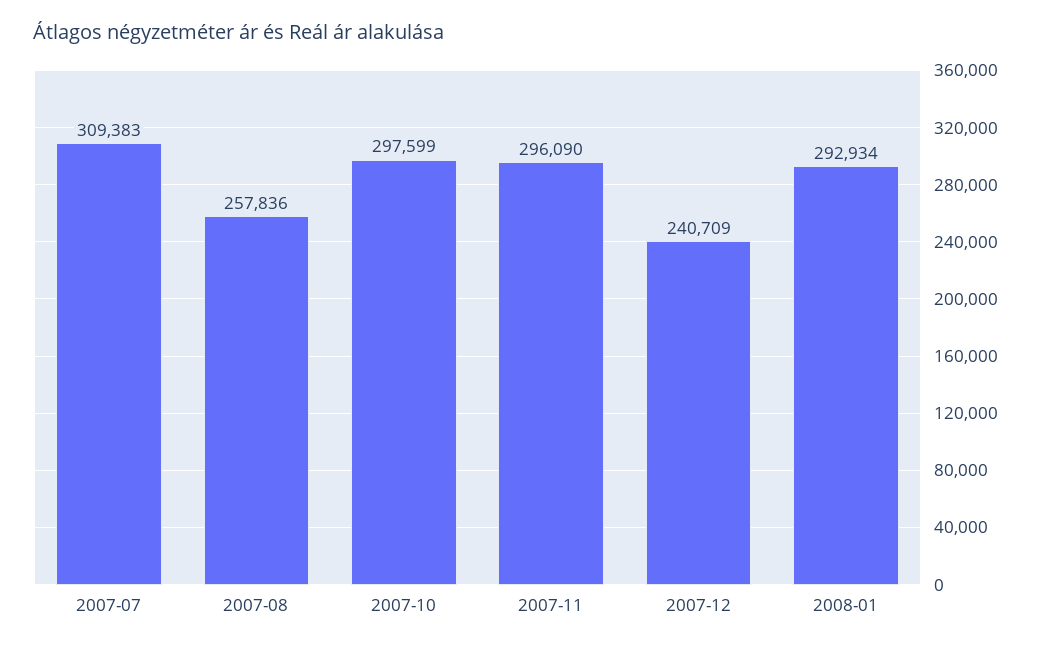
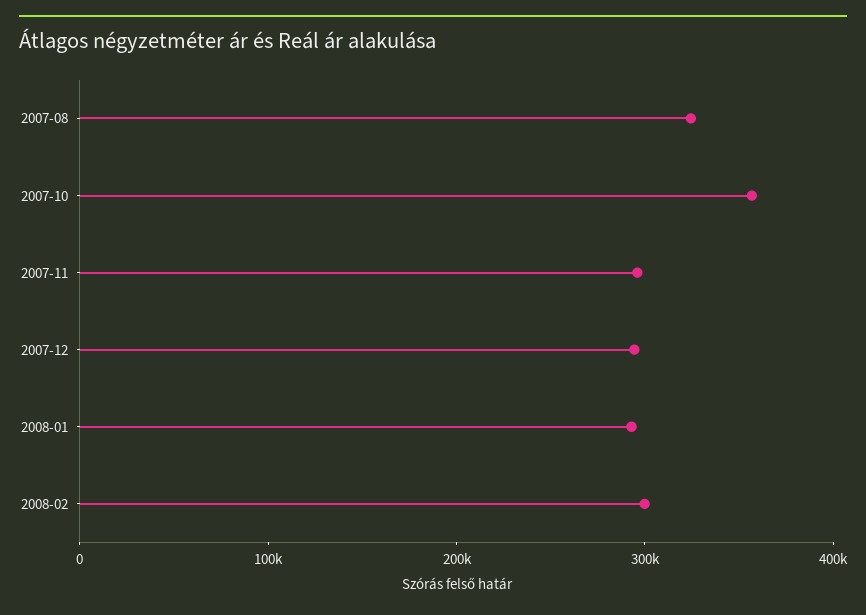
2007-07: 309383 -> none
2007-08: 257836 -> 320000
2007-10: 297599 -> 360000
2007-12: 240709 -> 300000
2008-02: none -> 300000

